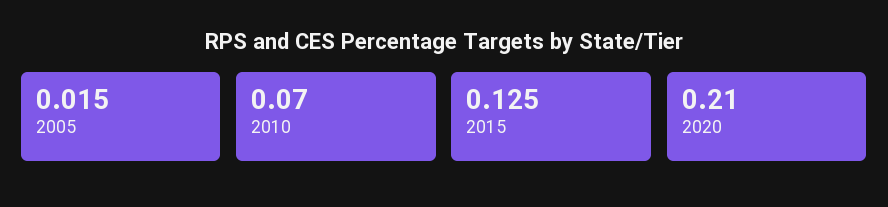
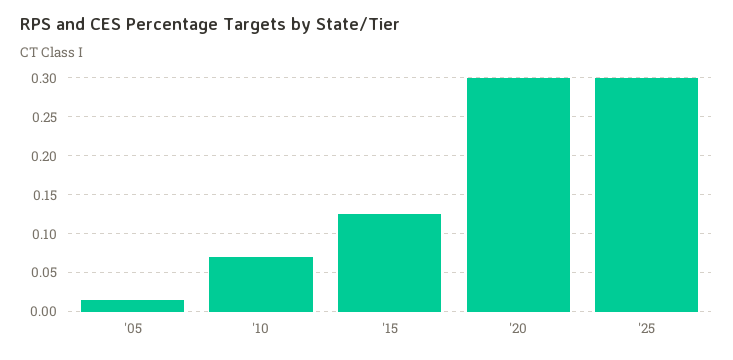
2020: 0.21 -> 0.3
'25: none -> 0.3

